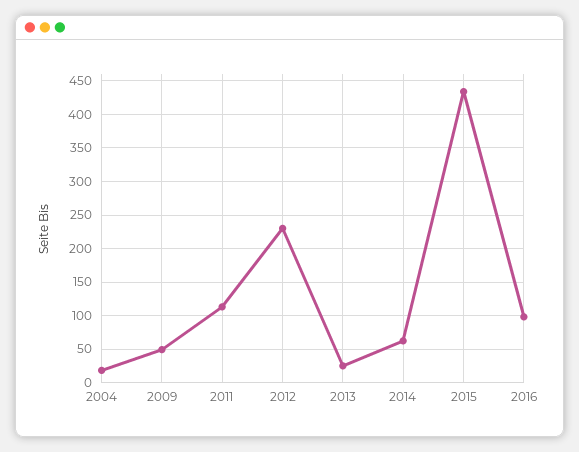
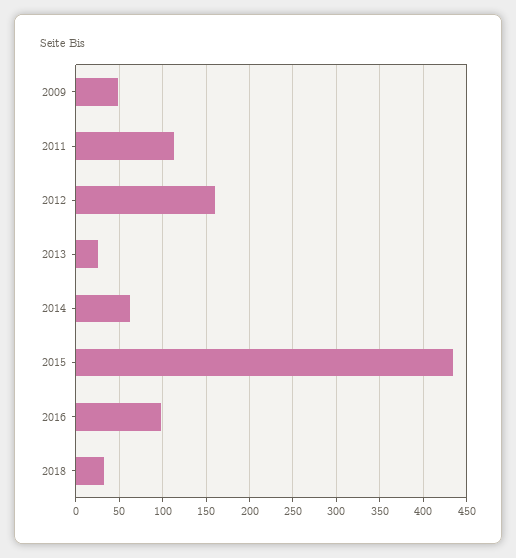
2004: 20 -> none
2012: 230 -> 160
2018: none -> 30

